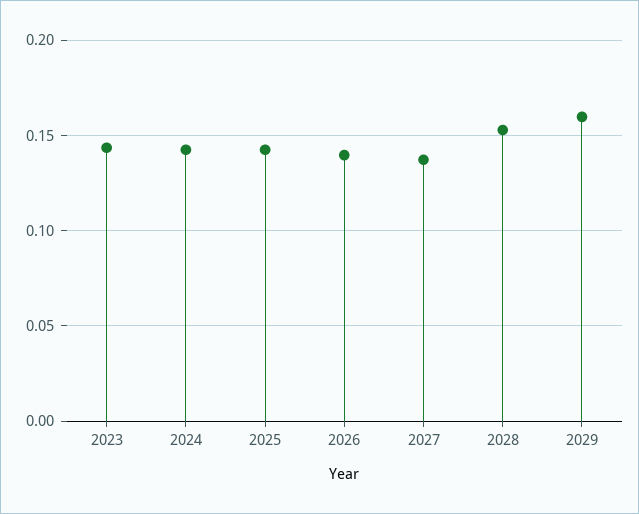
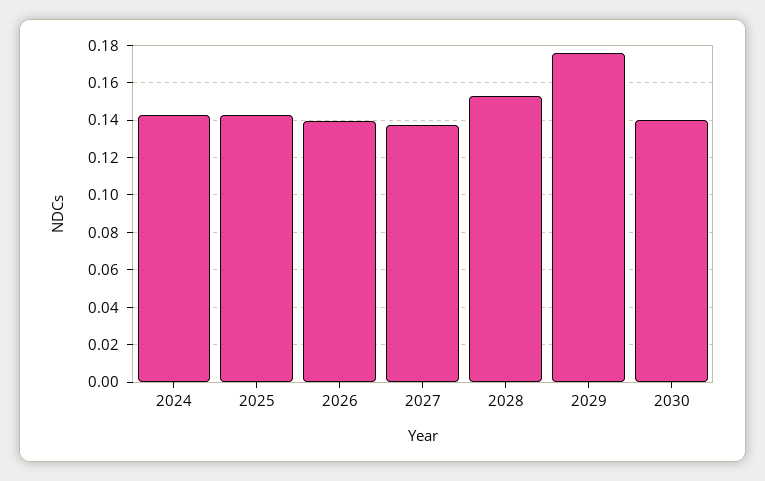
2023: 0.145 -> none
2029: 0.16 -> 0.175
2030: none -> 0.14

